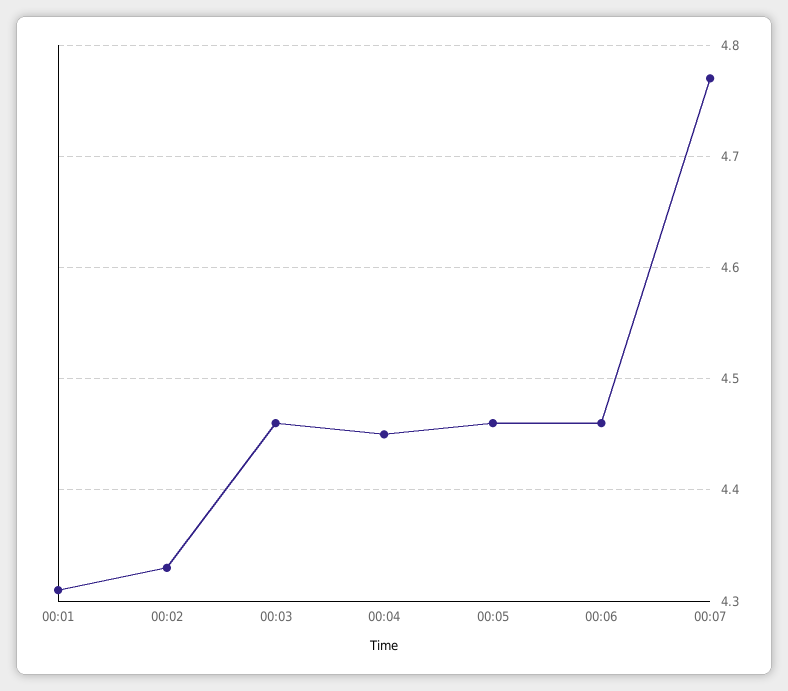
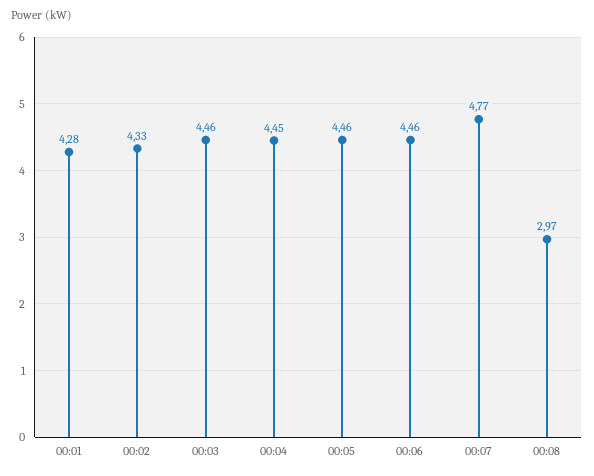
00:01: 4.31 -> 4.28
00:08: none -> 2.97

